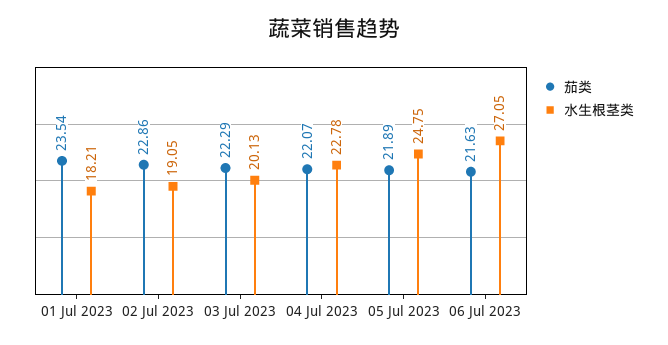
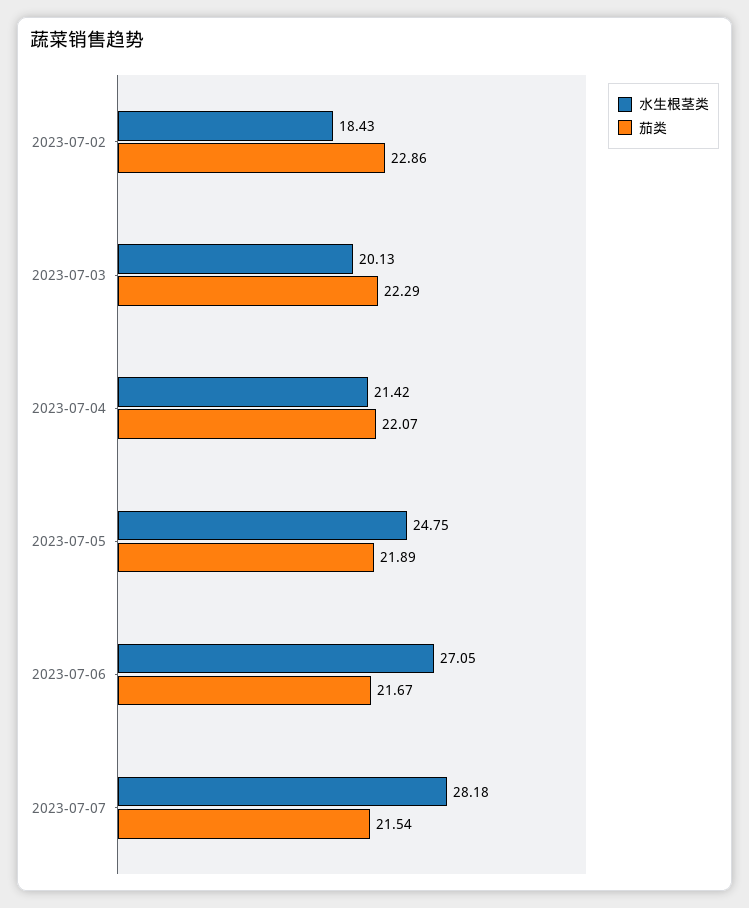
茄类, 01 Jul 2023: 23.54 -> none
水生根茎类, 01 Jul 2023: 18.21 -> none
水生根茎类, 02 Jul 2023: 19.05 -> 18.43
水生根茎类, 04 Jul 2023: 22.78 -> 21.42
茄类, 06 Jul 2023: 21.63 -> 21.67
水生根茎类, 2023-07-07: none -> 28.18
茄类, 2023-07-07: none -> 21.54

